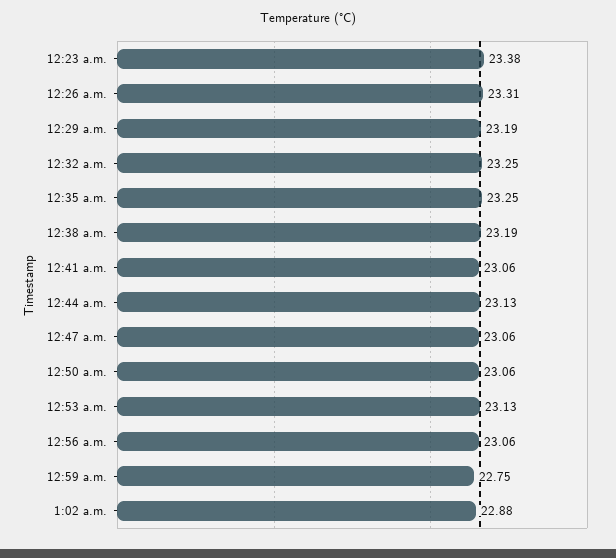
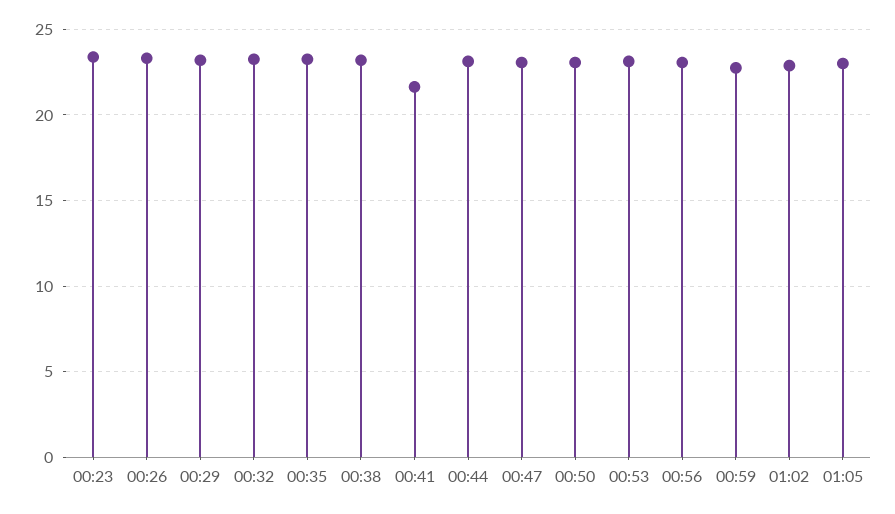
12:41 a.m.: 23.06 -> 21.5
01:05: none -> 23

